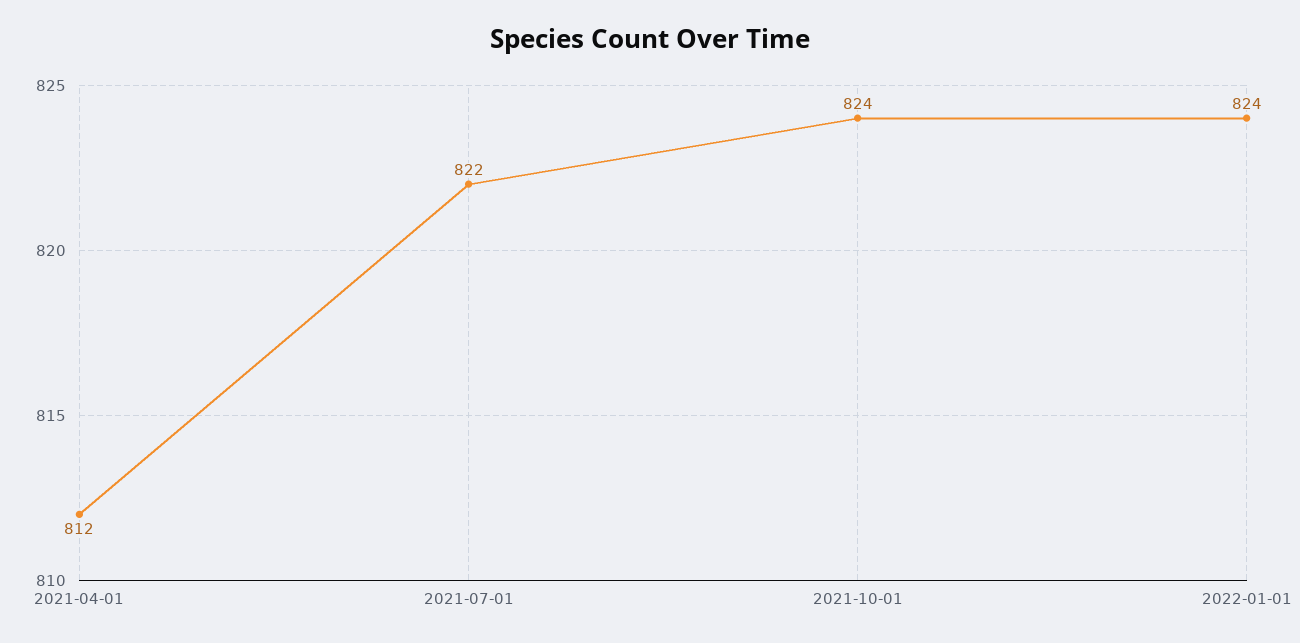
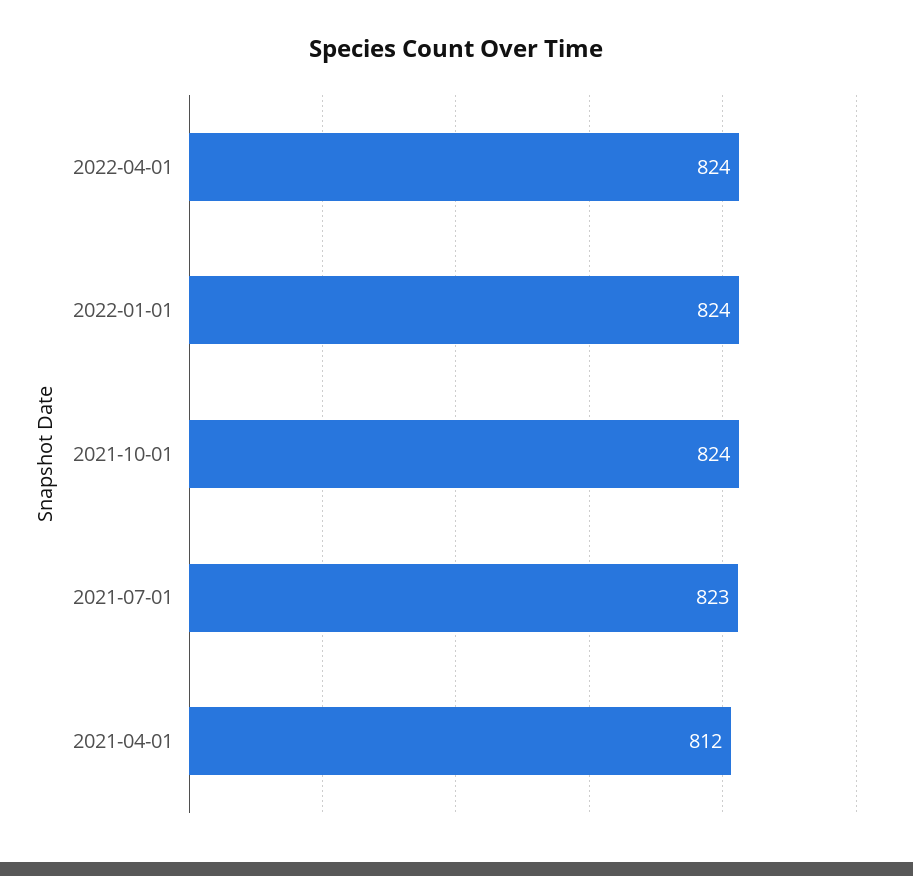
2021-07-01: 822 -> 823
2022-04-01: none -> 824

